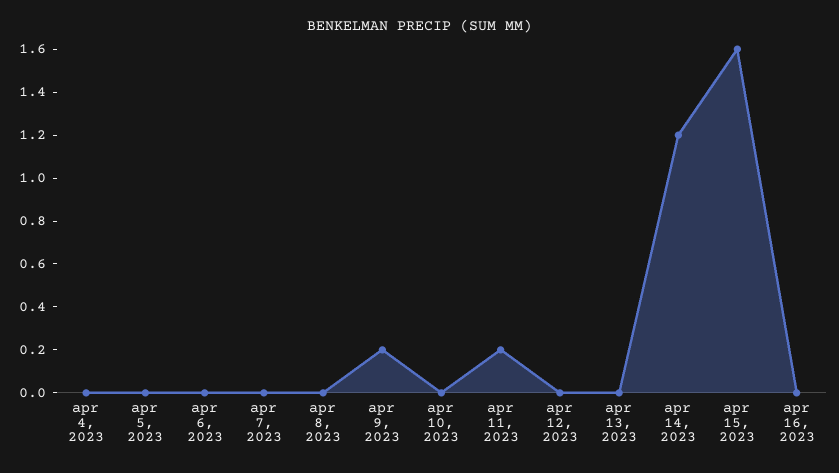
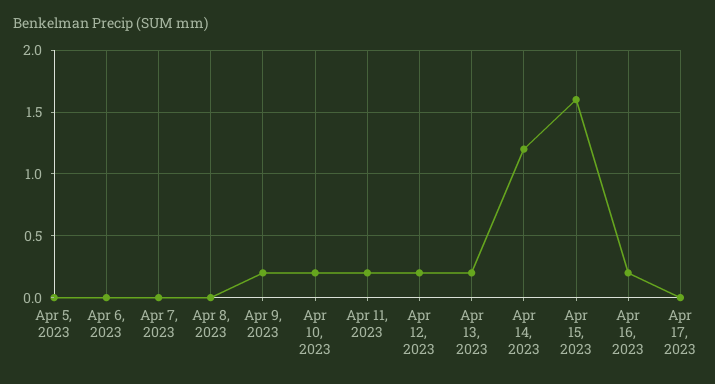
apr 4, 2023: 0 -> none
apr 10, 2023: 0 -> 0.2
apr 12, 2023: 0 -> 0.2
apr 13, 2023: 0 -> 0.2
apr 16, 2023: 0 -> 0.2
Apr 17, 2023: none -> 0

